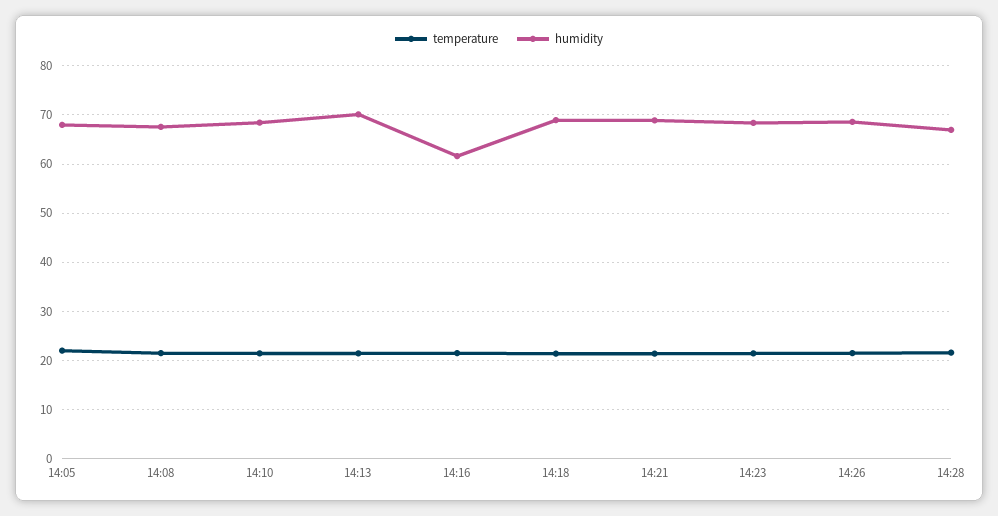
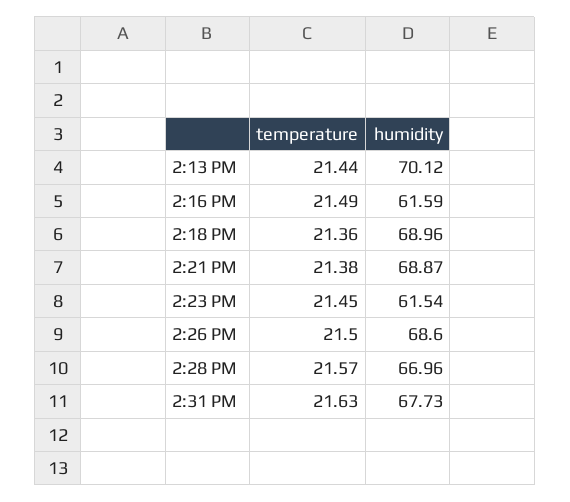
temperature, 14:05: 22 -> none
humidity, 14:05: 68 -> none
temperature, 14:08: 22 -> none
humidity, 14:08: 68 -> none
temperature, 14:10: 22 -> none
humidity, 14:10: 68 -> none
humidity, 14:23: 68 -> 61.54
temperature, 2:31 PM: none -> 21.63
humidity, 2:31 PM: none -> 67.73

